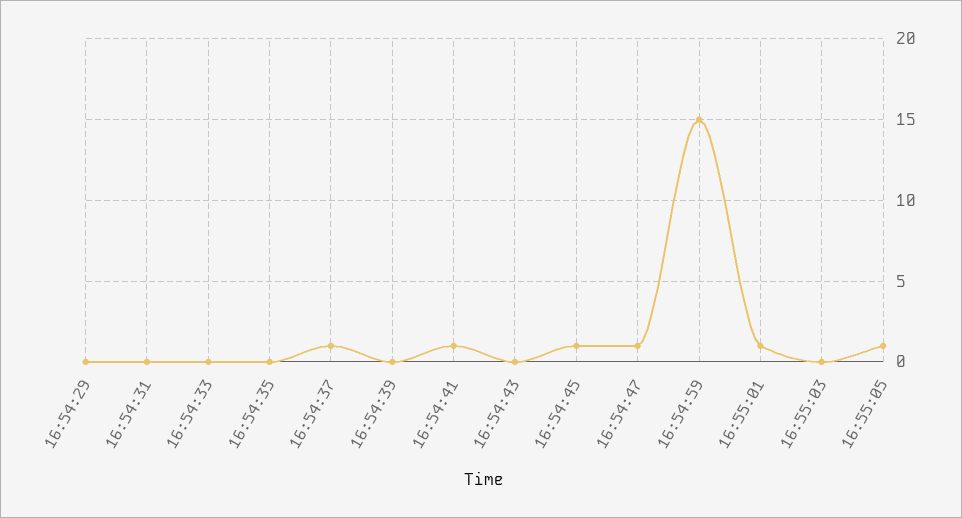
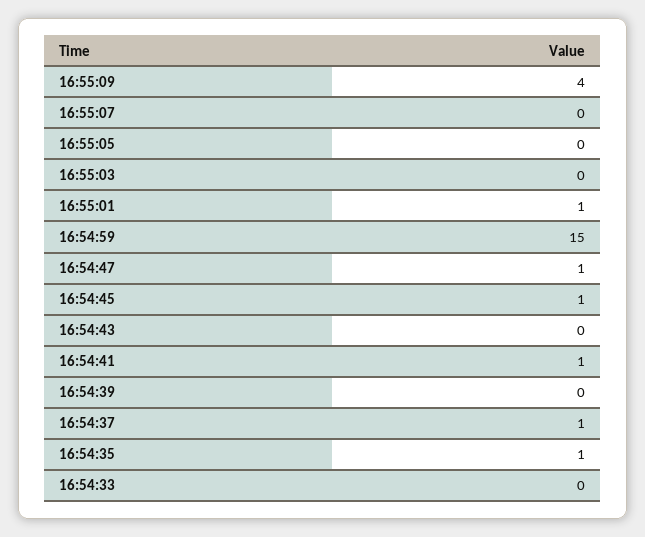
16:54:29: 0 -> none
16:54:31: 0 -> none
16:54:35: 0 -> 1
16:55:05: 1 -> 0
16:55:09: none -> 4
16:55:07: none -> 0

